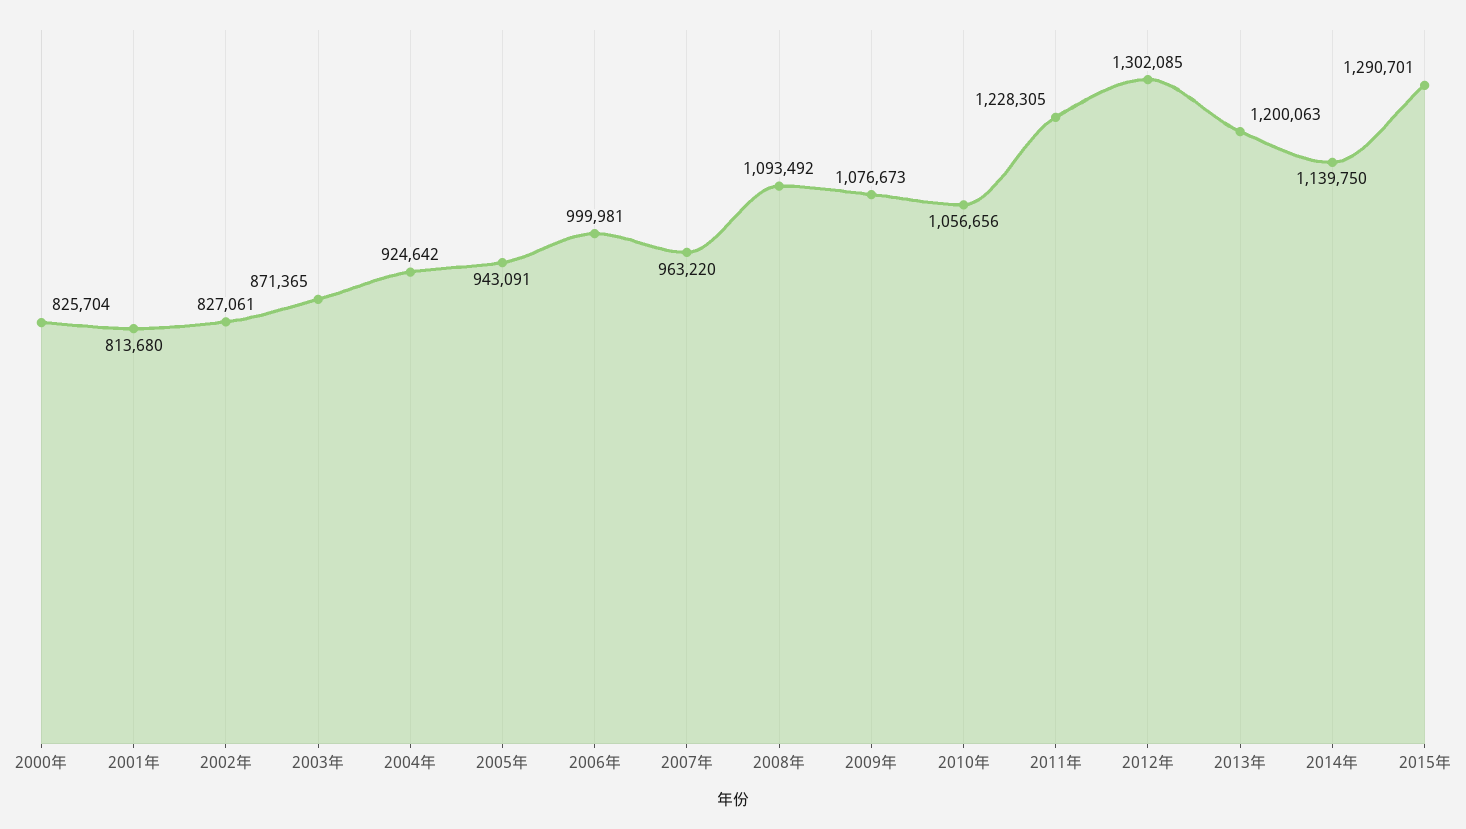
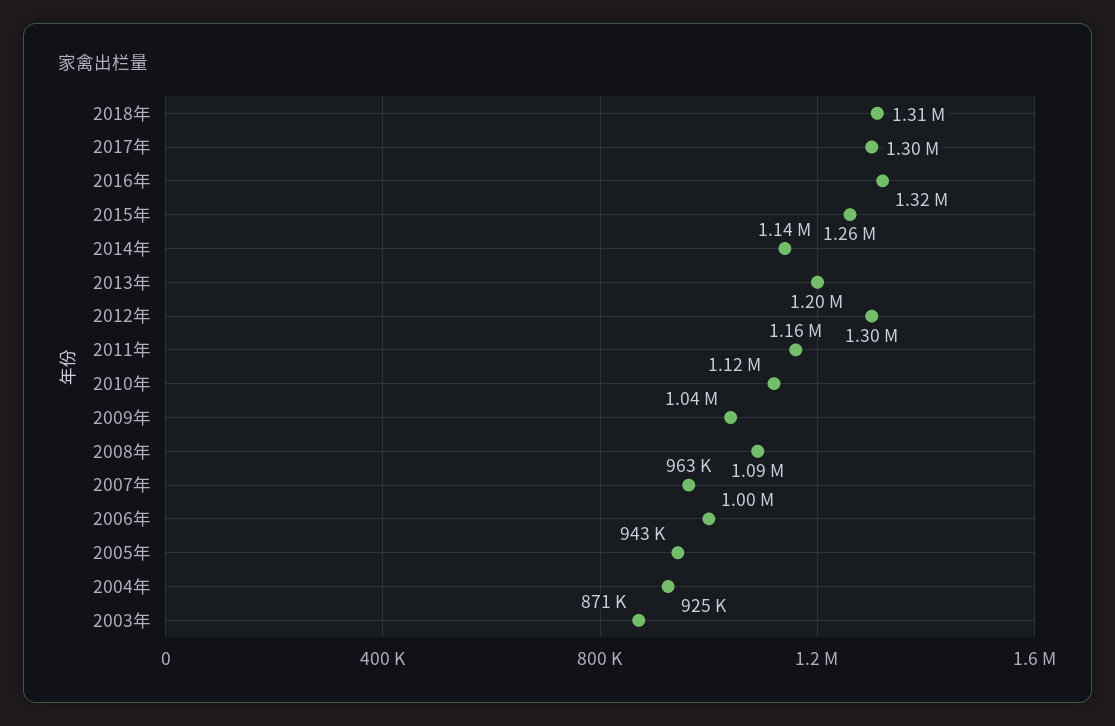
2000年: 825704 -> none
2001年: 813680 -> none
2002年: 827061 -> none
2009年: 1076673 -> 1040000
2010年: 1056656 -> 1120000
2011年: 1228305 -> 1160000
2015年: 1290701 -> 1260000
2018年: none -> 1310000
2017年: none -> 1300000
2016年: none -> 1320000

